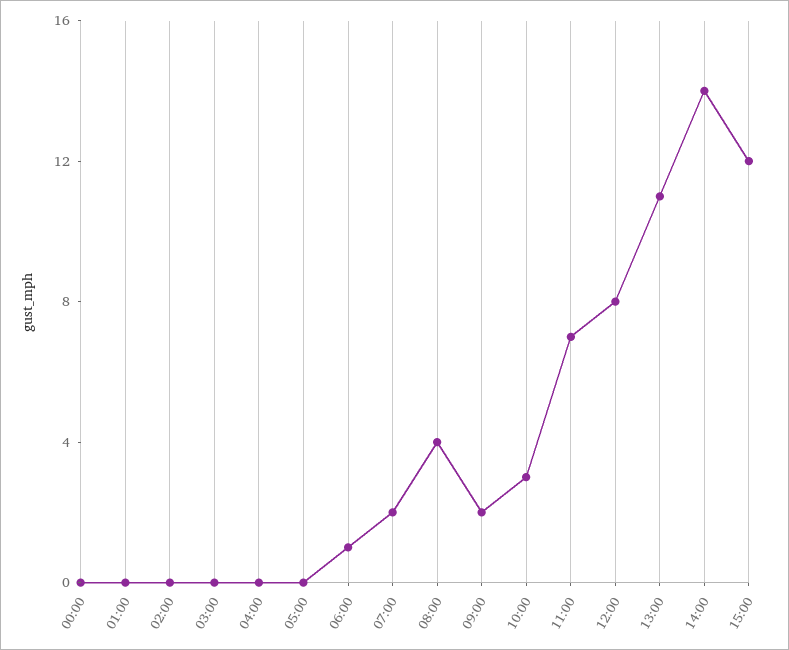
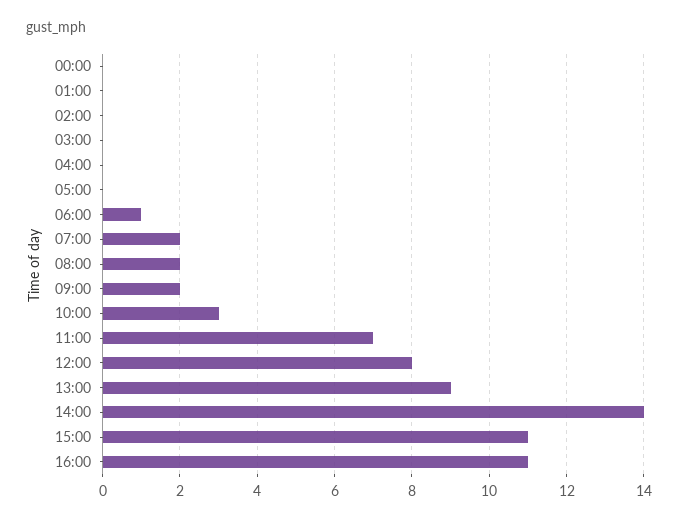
08:00: 4 -> 2
13:00: 11 -> 9
15:00: 12 -> 11
16:00: none -> 11

